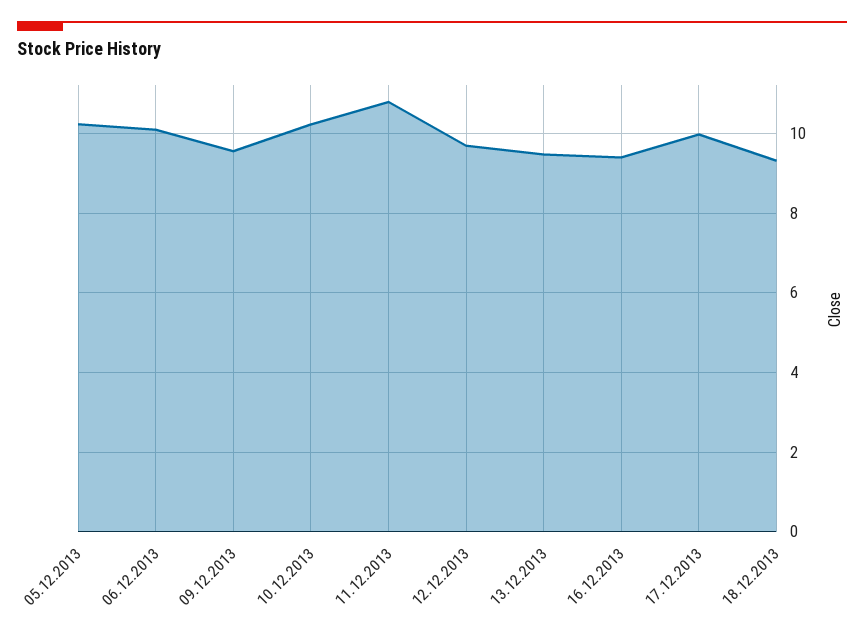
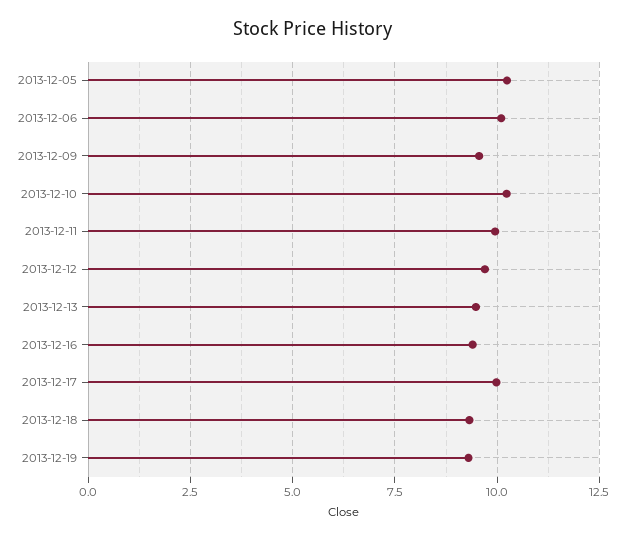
11.12.2013: 10.8 -> 10
2013-12-19: none -> 9.25

